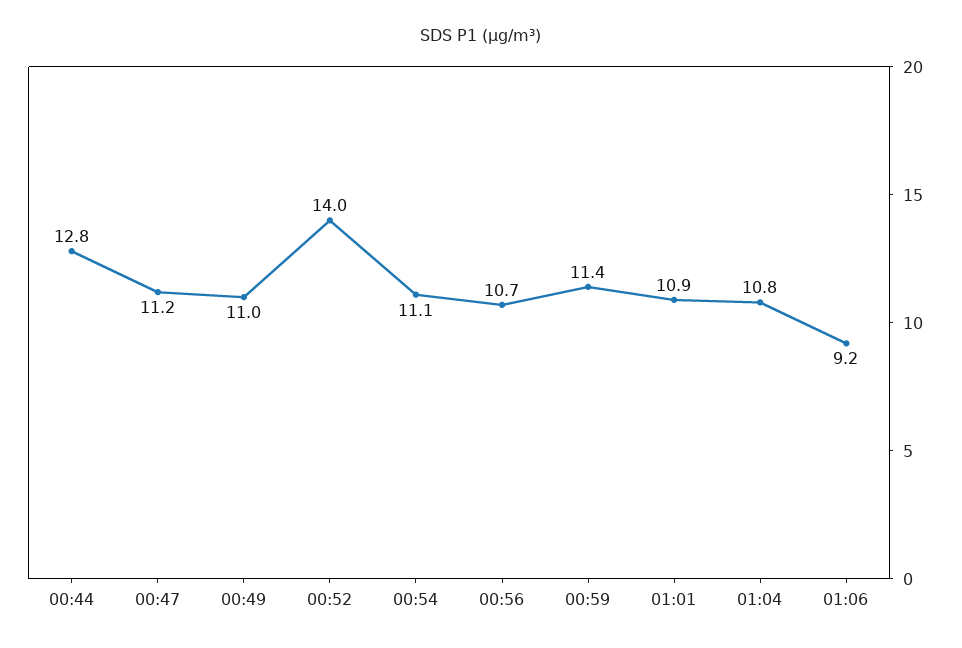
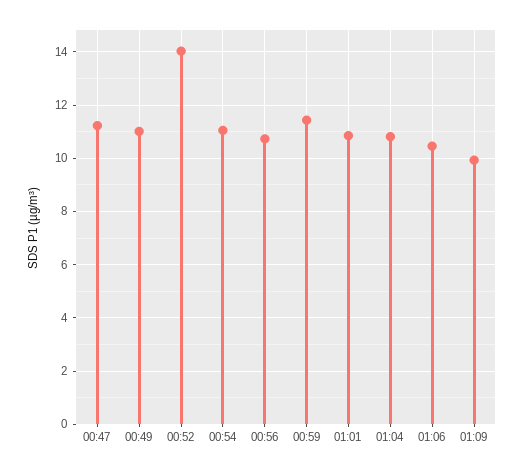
00:44: 12.8 -> none
01:06: 9.2 -> 10.5
01:09: none -> 10

